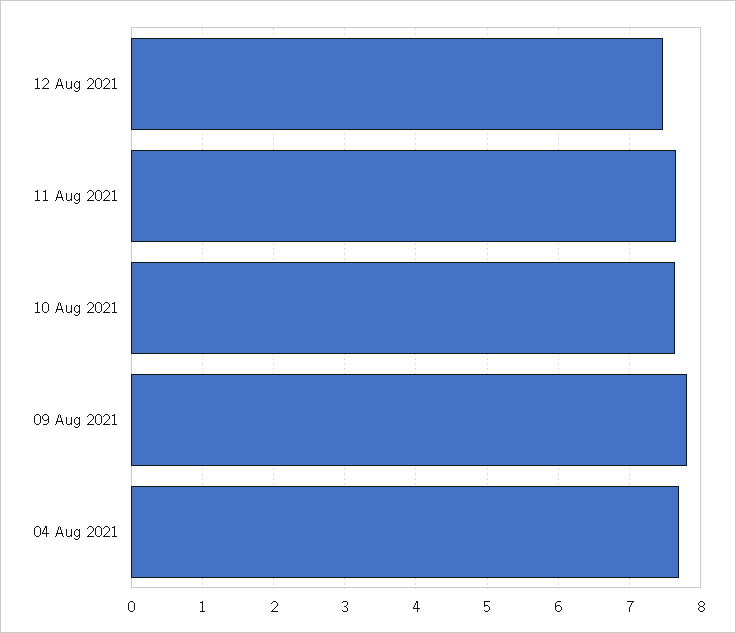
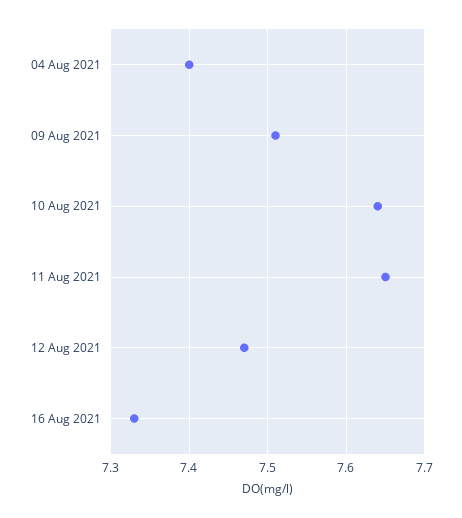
09 Aug 2021: 7.8 -> 7.51
04 Aug 2021: 7.7 -> 7.4
16 Aug 2021: none -> 7.33

